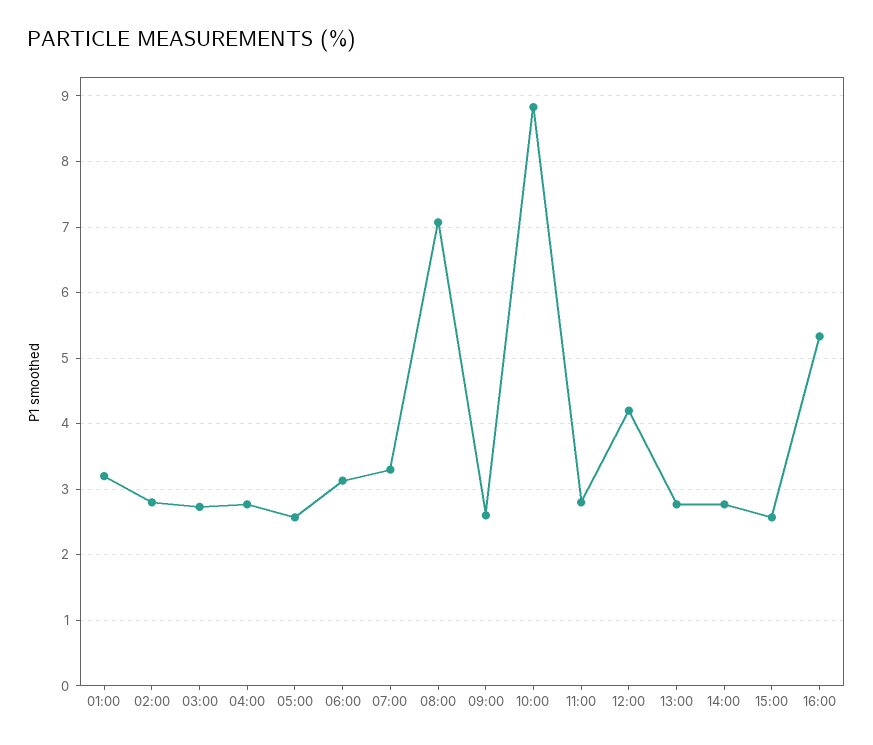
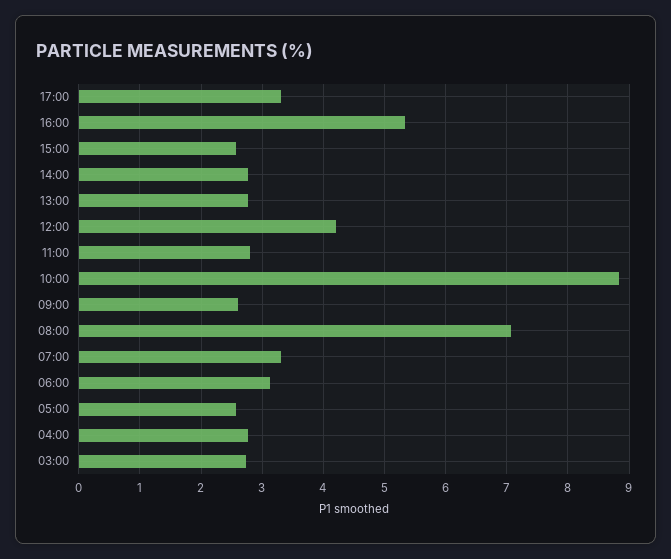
01:00: 3.2 -> none
02:00: 2.8 -> none
17:00: none -> 3.3

